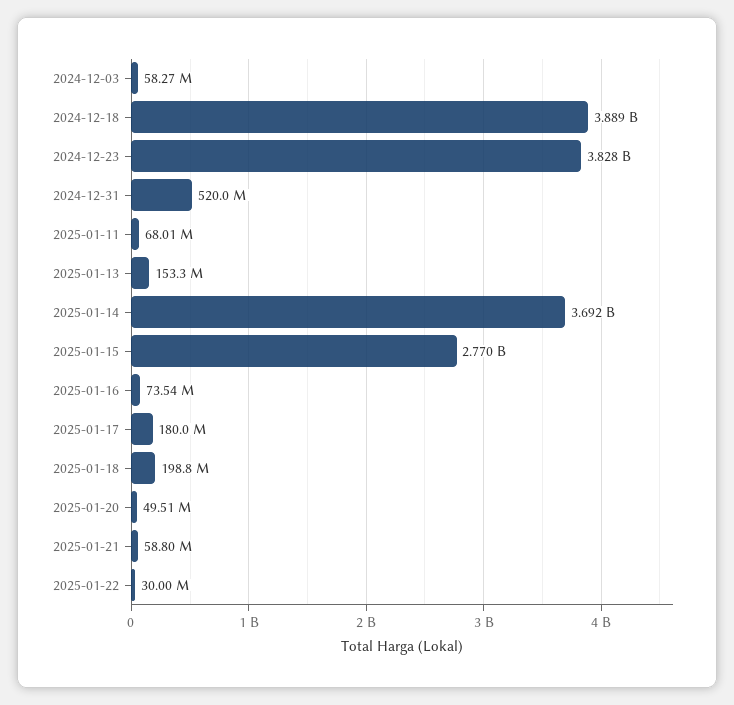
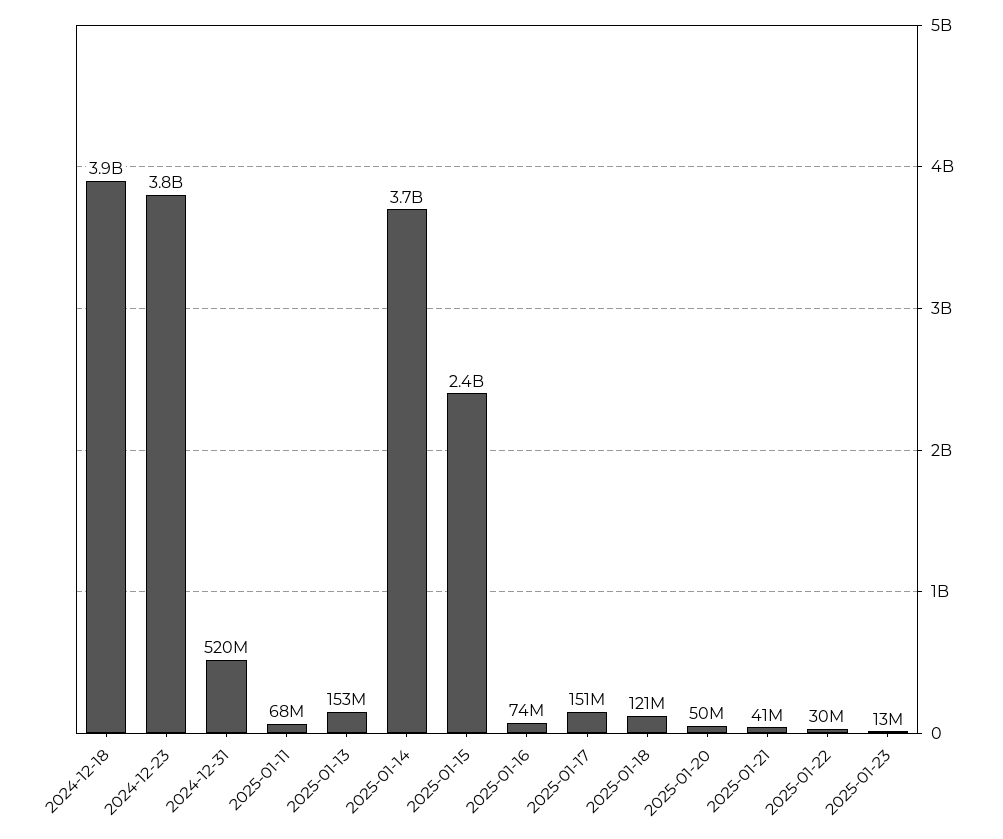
2024-12-03: 58270000 -> none
2025-01-15: 2770000000 -> 2400000000
2025-01-17: 180000000 -> 151000000
2025-01-18: 198800000 -> 121000000
2025-01-21: 58800000 -> 41000000
2025-01-23: none -> 13000000

